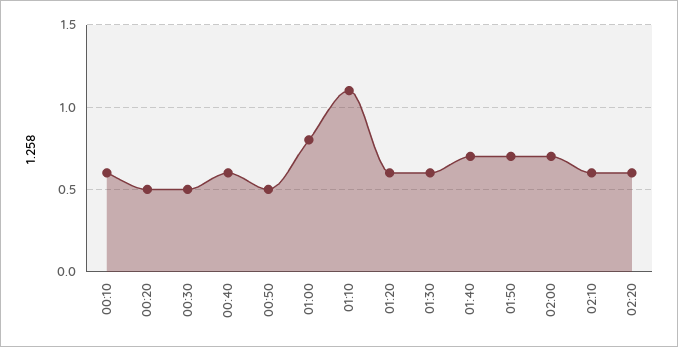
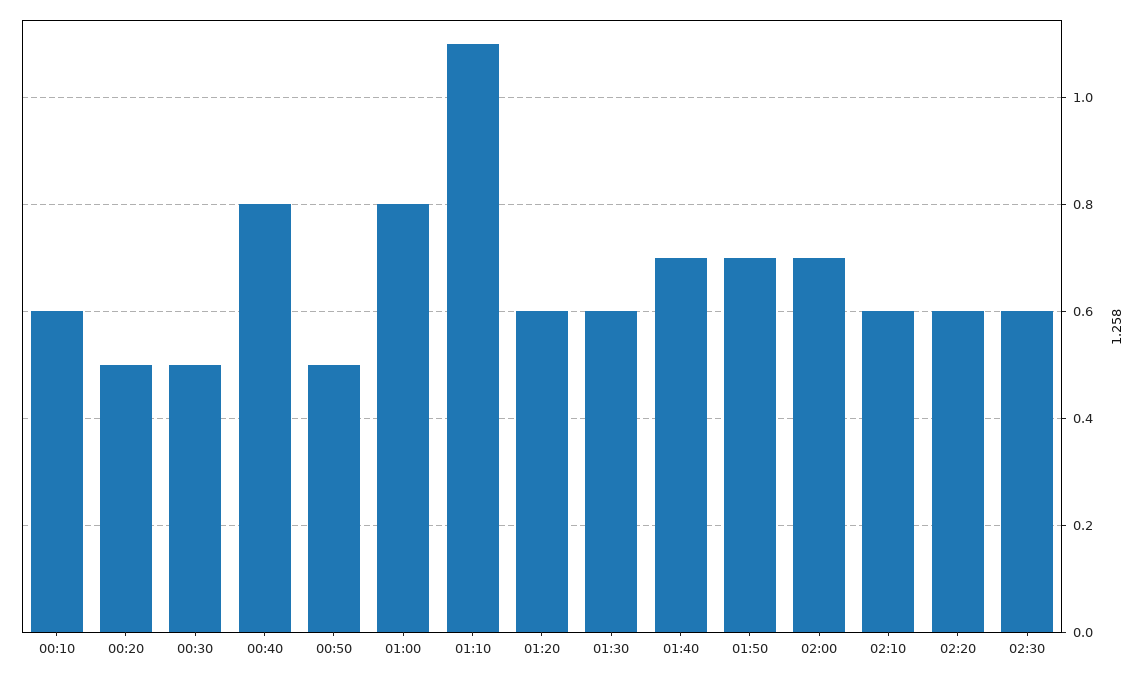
00:40: 0.6 -> 0.8
02:30: none -> 0.6

